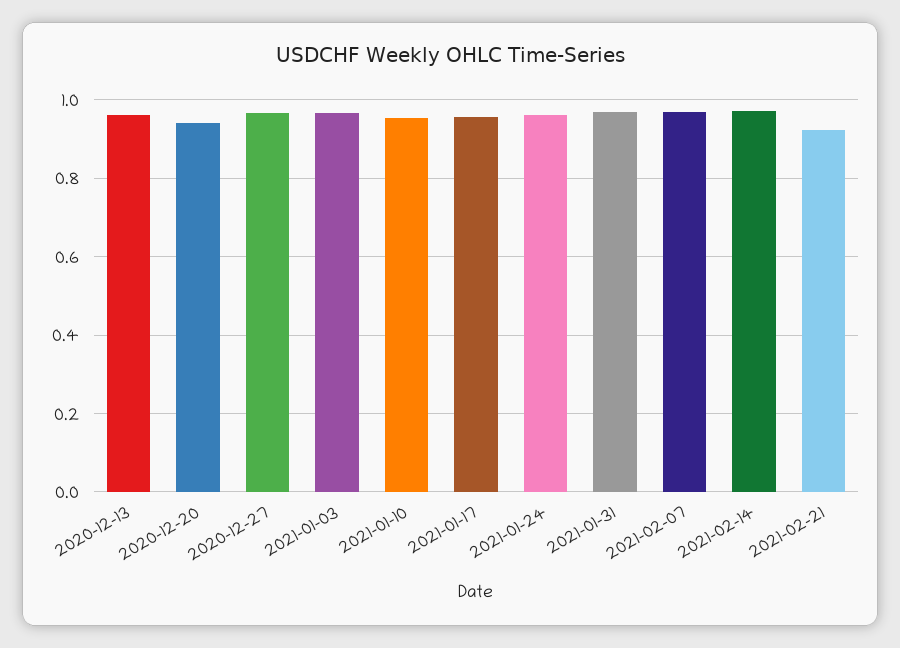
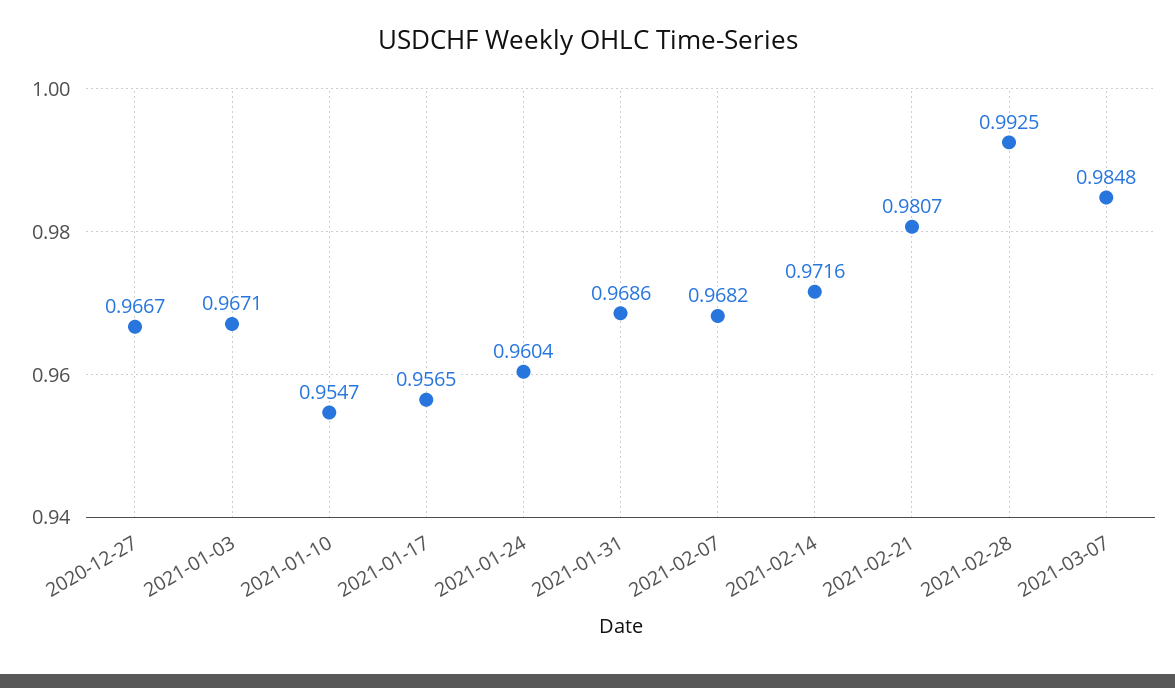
2020-12-13: 0.96 -> none
2020-12-20: 0.94 -> none
2021-02-21: 0.92 -> 0.9807
2021-02-28: none -> 0.9925
2021-03-07: none -> 0.9848

